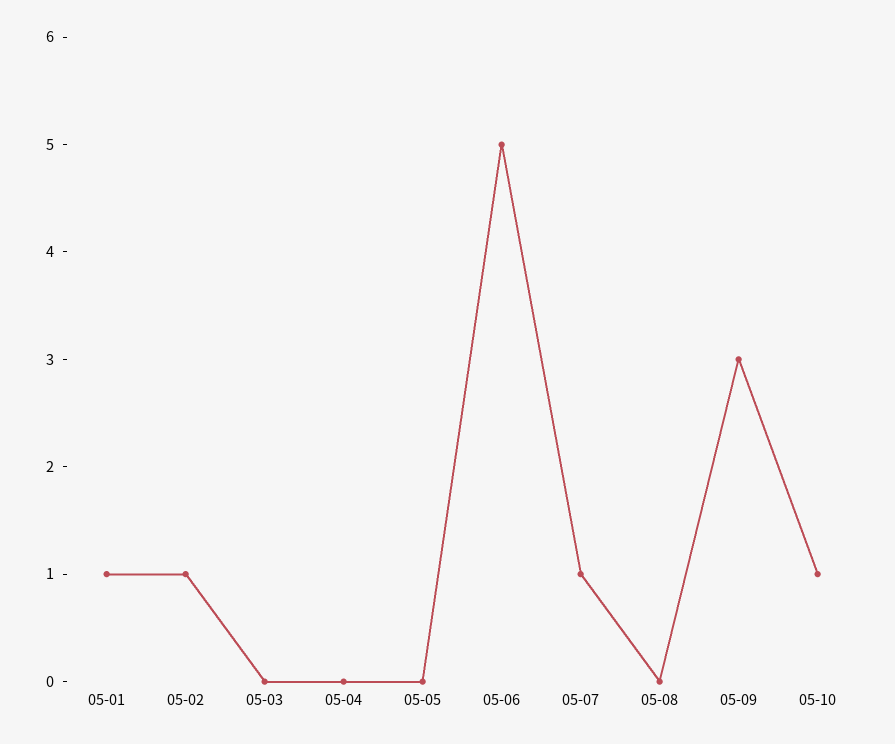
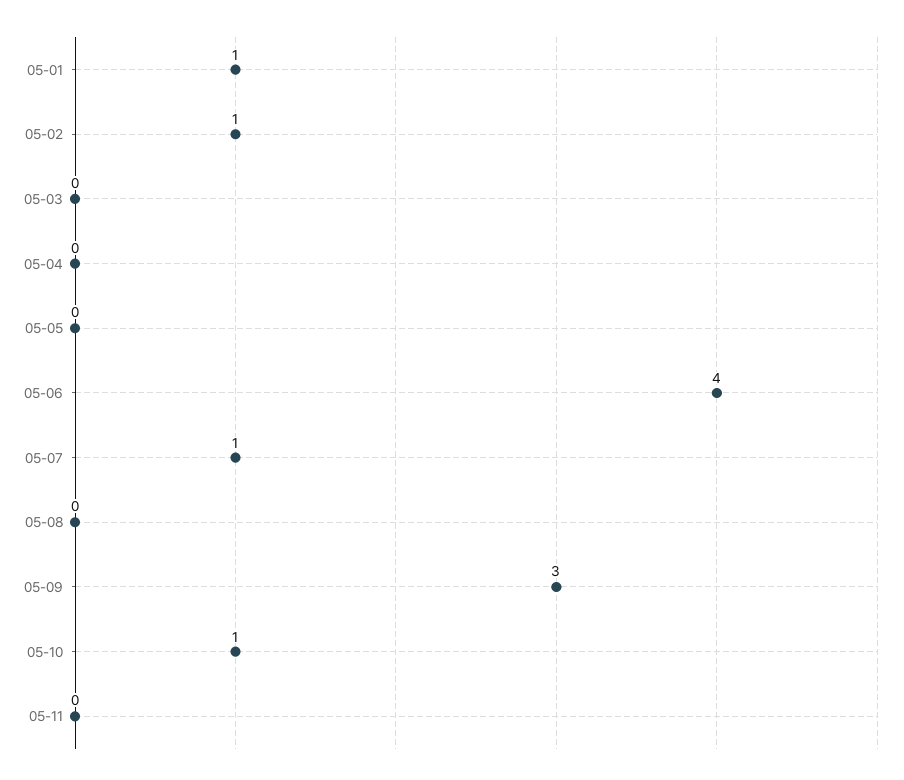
05-06: 5 -> 4
05-11: none -> 0

